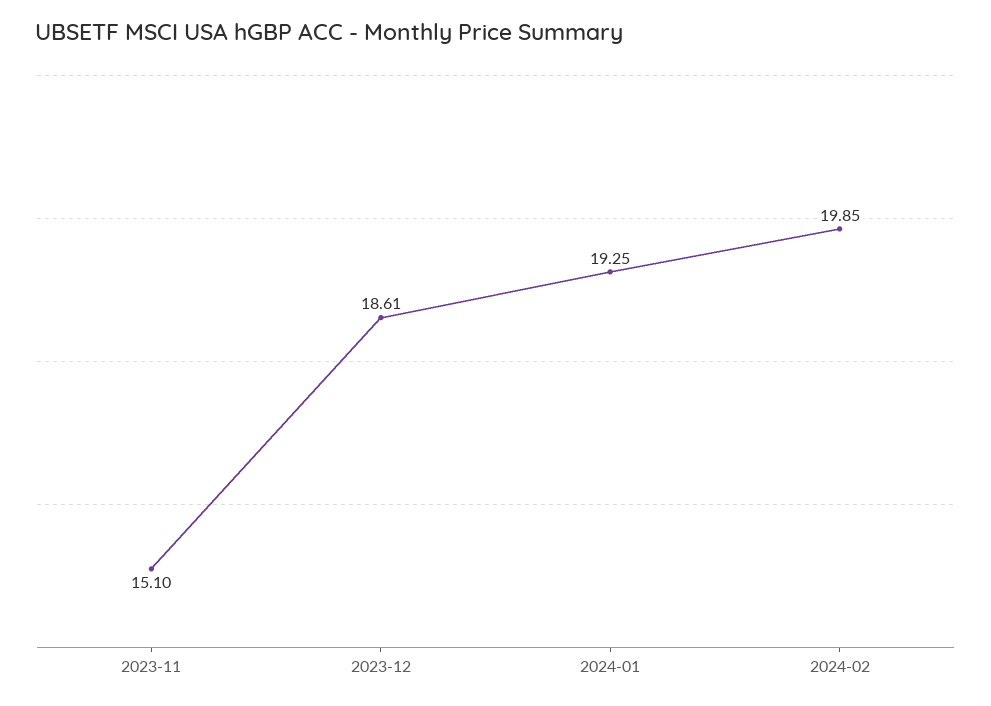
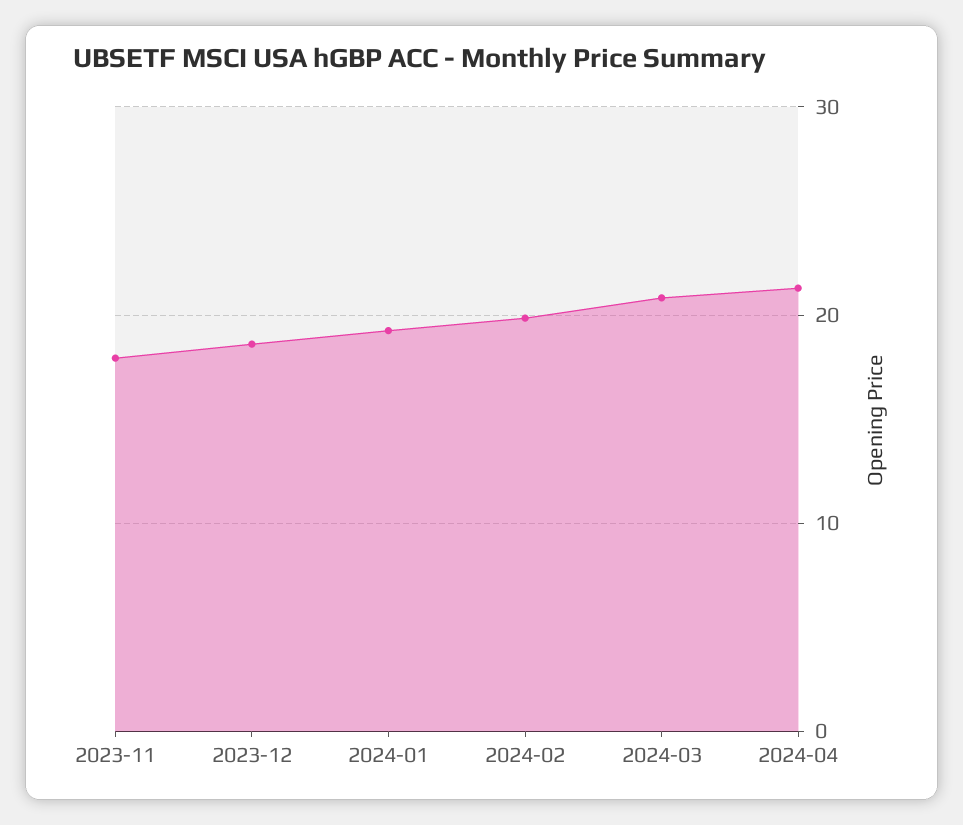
2023-11: 15.1 -> 18
2024-03: none -> 21
2024-04: none -> 21

